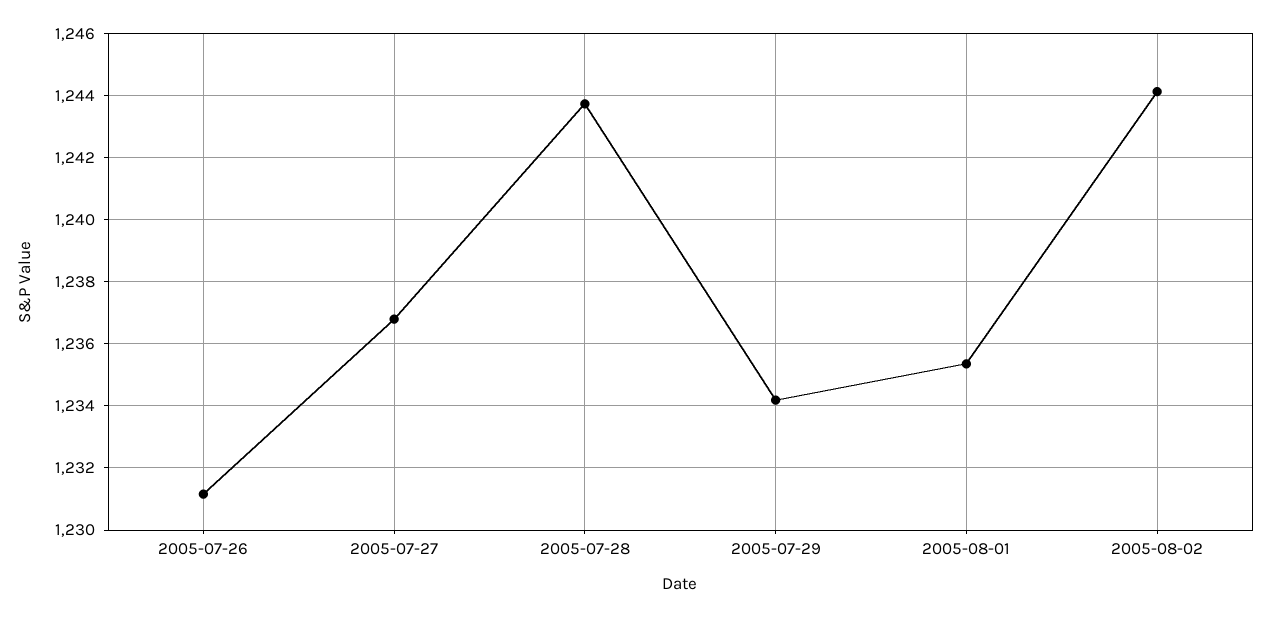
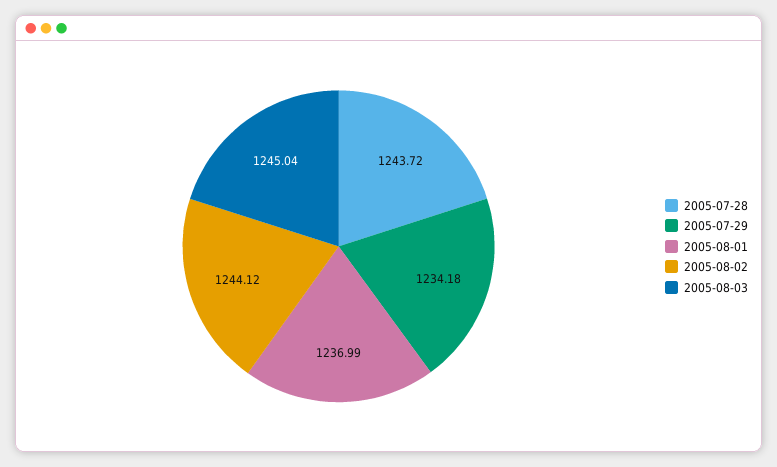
2005-07-26: 1231.2 -> none
2005-07-27: 1236.8 -> none
2005-08-01: 1235.4 -> 1236.99
2005-08-03: none -> 1245.04

